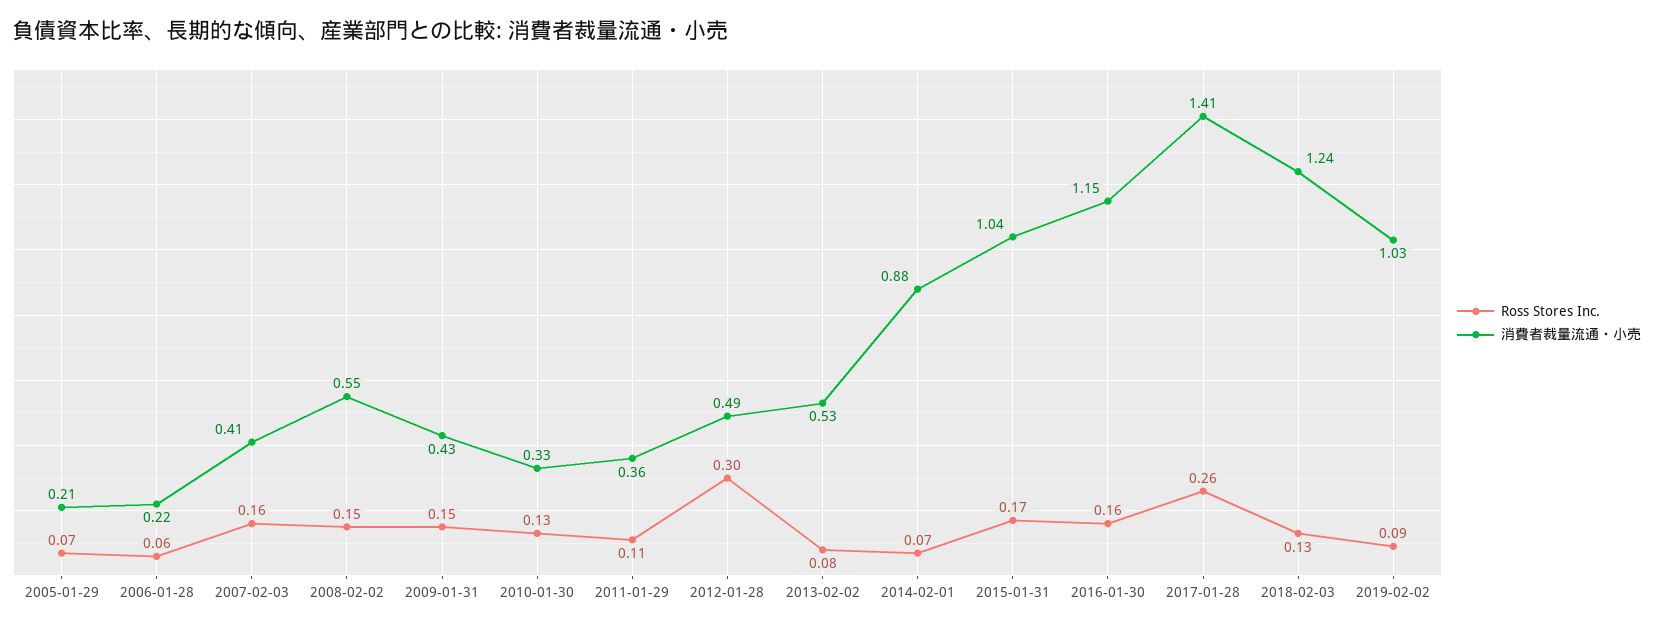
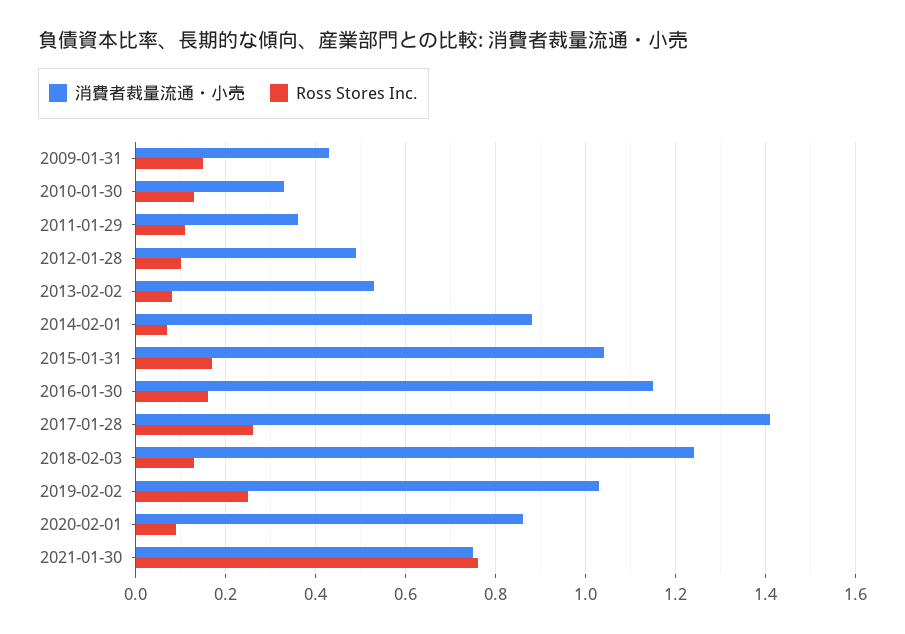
Ross Stores Inc., 2005-01-29: 0.07 -> none
消費者裁量流通・小売, 2005-01-29: 0.21 -> none
Ross Stores Inc., 2006-01-28: 0.06 -> none
消費者裁量流通・小売, 2006-01-28: 0.22 -> none
Ross Stores Inc., 2007-02-03: 0.16 -> none
消費者裁量流通・小売, 2007-02-03: 0.41 -> none
Ross Stores Inc., 2008-02-02: 0.15 -> none
消費者裁量流通・小売, 2008-02-02: 0.55 -> none
Ross Stores Inc., 2012-01-28: 0.3 -> 0.1
Ross Stores Inc., 2019-02-02: 0.09 -> 0.25
消費者裁量流通・小売, 2020-02-01: none -> 0.85
Ross Stores Inc., 2020-02-01: none -> 0.1
消費者裁量流通・小売, 2021-01-30: none -> 0.75
Ross Stores Inc., 2021-01-30: none -> 0.75

